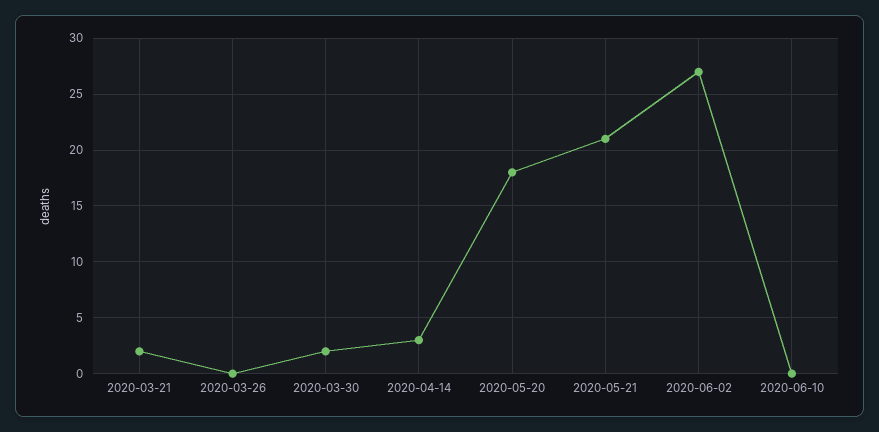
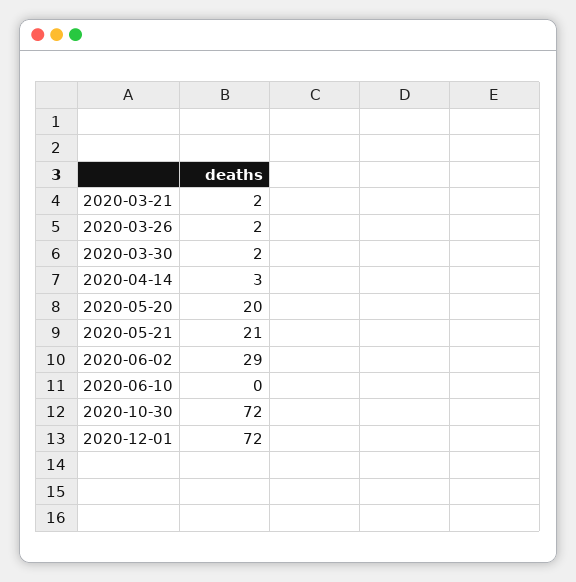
2020-03-26: 0 -> 2
2020-05-20: 18 -> 20
2020-06-02: 27 -> 29
2020-10-30: none -> 72
2020-12-01: none -> 72

